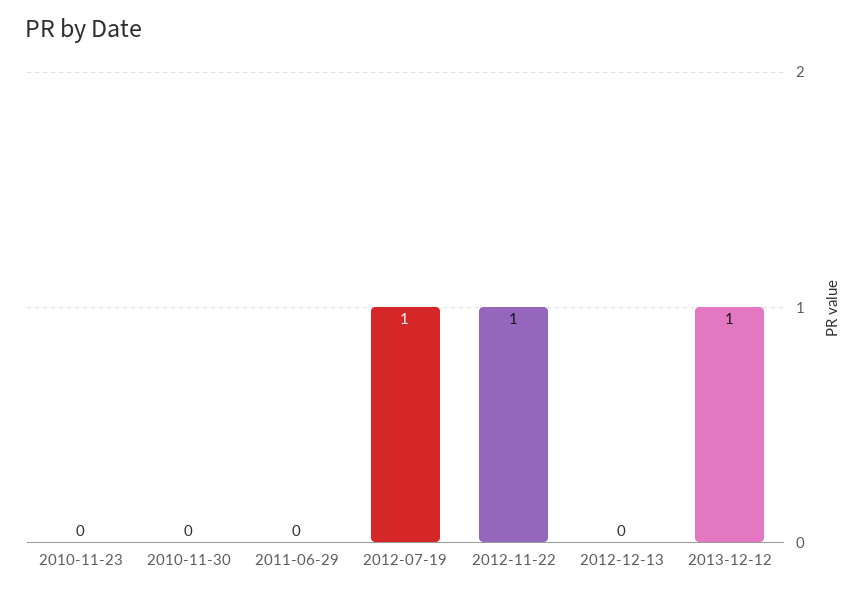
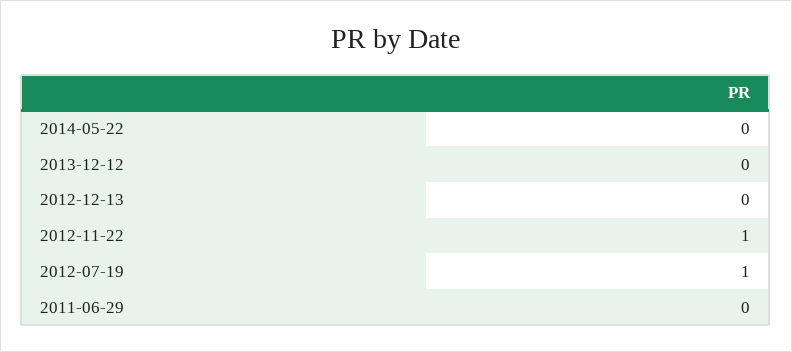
2010-11-23: 0 -> none
2010-11-30: 0 -> none
2013-12-12: 1 -> 0
2014-05-22: none -> 0

